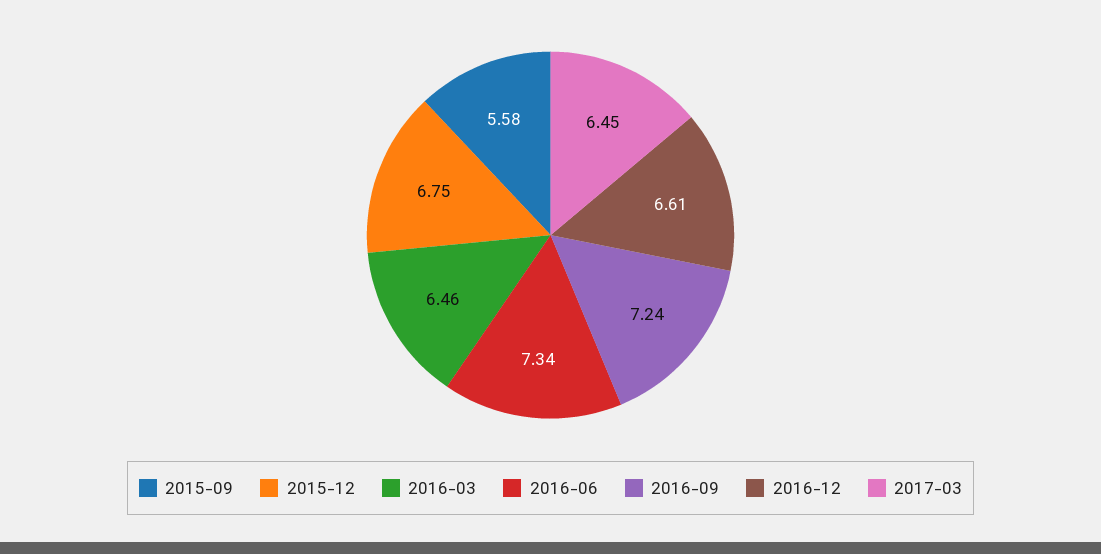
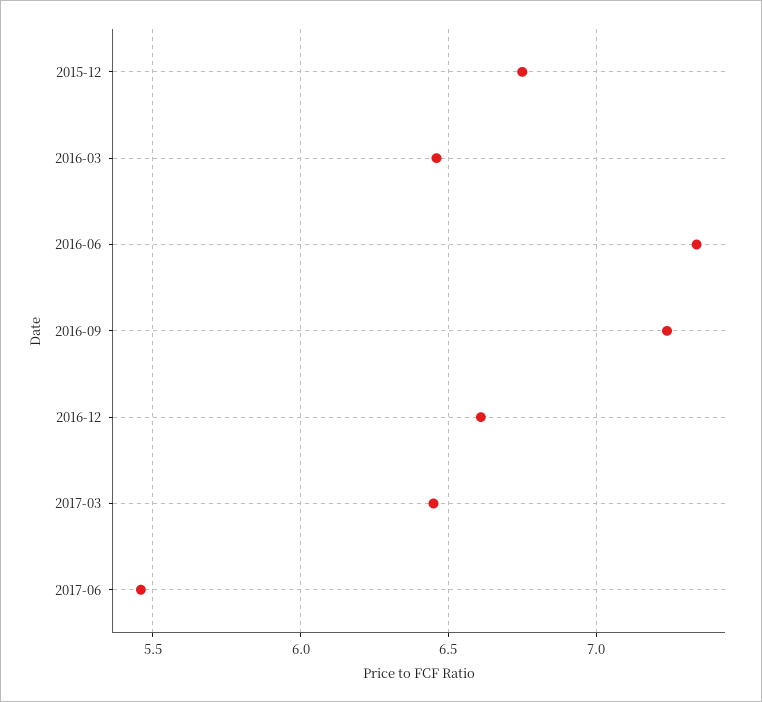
2015-09: 5.58 -> none
2017-06: none -> 5.45

